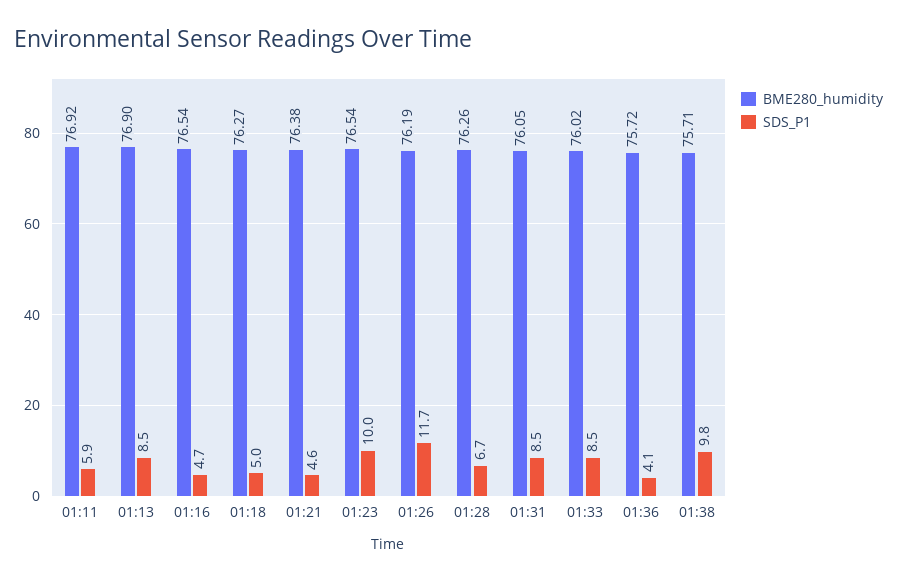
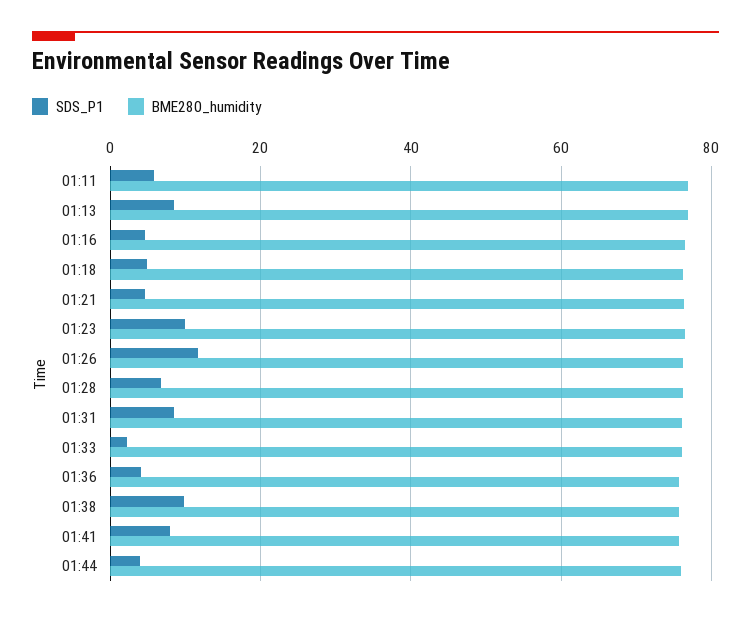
SDS_P1, 01:33: 8.5 -> 2
SDS_P1, 01:41: none -> 8
BME280_humidity, 01:41: none -> 76
SDS_P1, 01:44: none -> 4
BME280_humidity, 01:44: none -> 76

